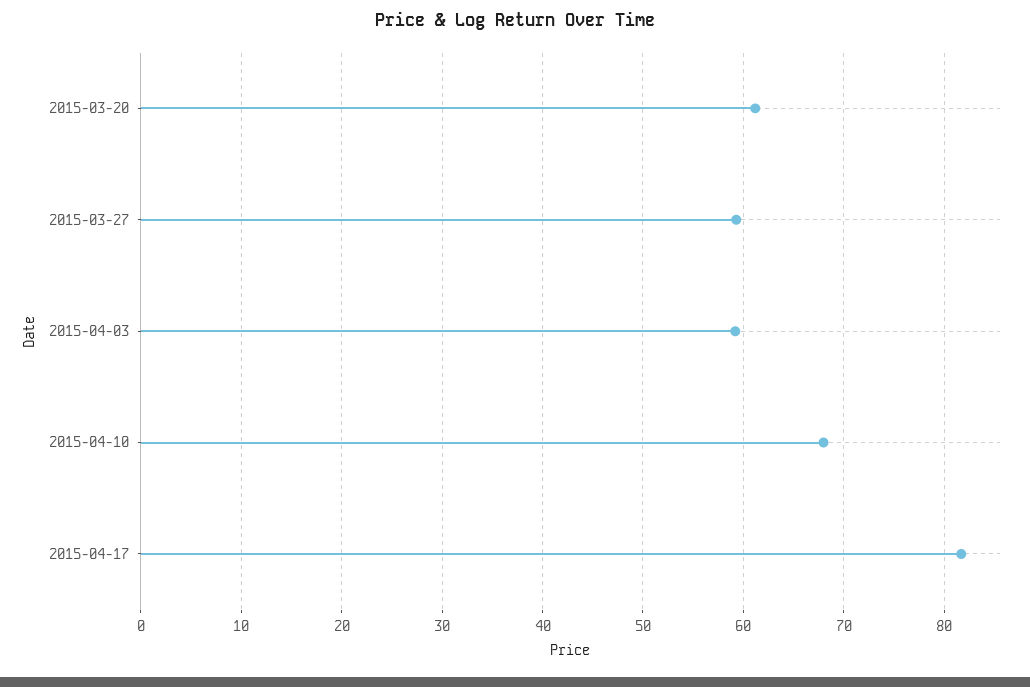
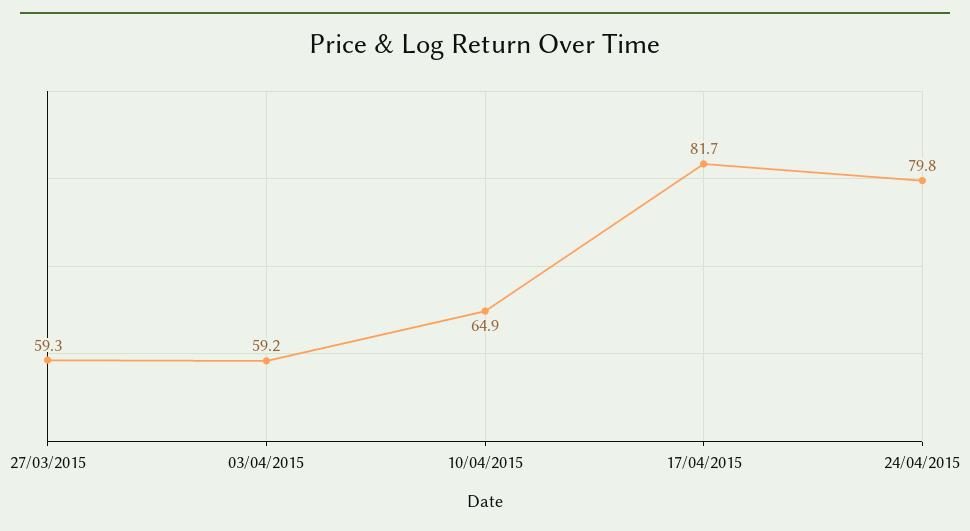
2015-03-20: 61 -> none
2015-04-10: 68 -> 64.9
24/04/2015: none -> 79.8

